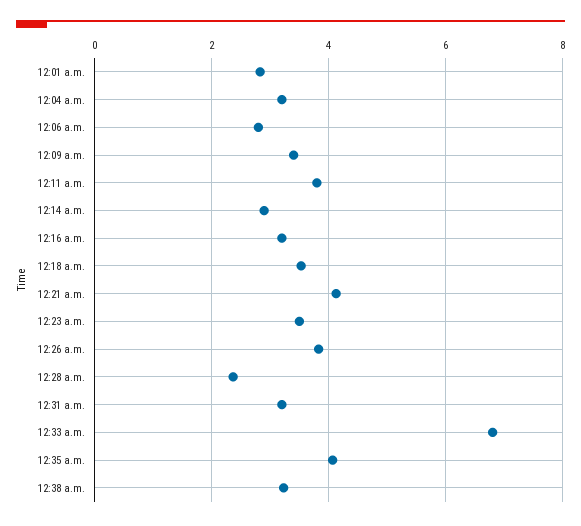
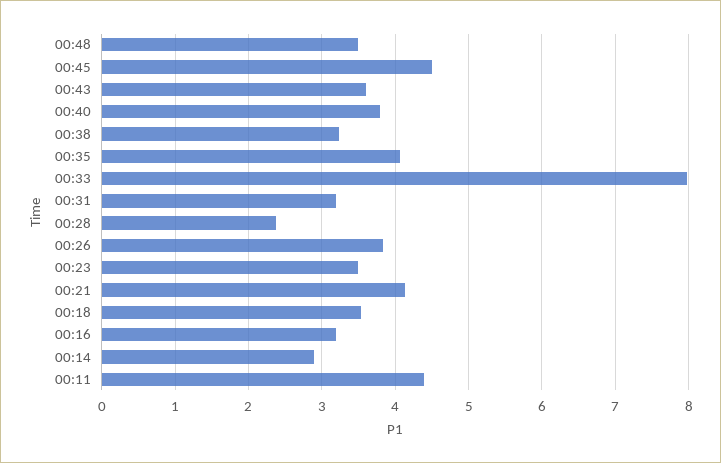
12:01 a.m.: 2.8 -> none
12:04 a.m.: 3.2 -> none
12:06 a.m.: 2.8 -> none
12:09 a.m.: 3.4 -> none
12:11 a.m.: 3.8 -> 4.4
12:33 a.m.: 6.8 -> 8
00:48: none -> 3.5
00:45: none -> 4.5
00:43: none -> 3.6
00:40: none -> 3.8

